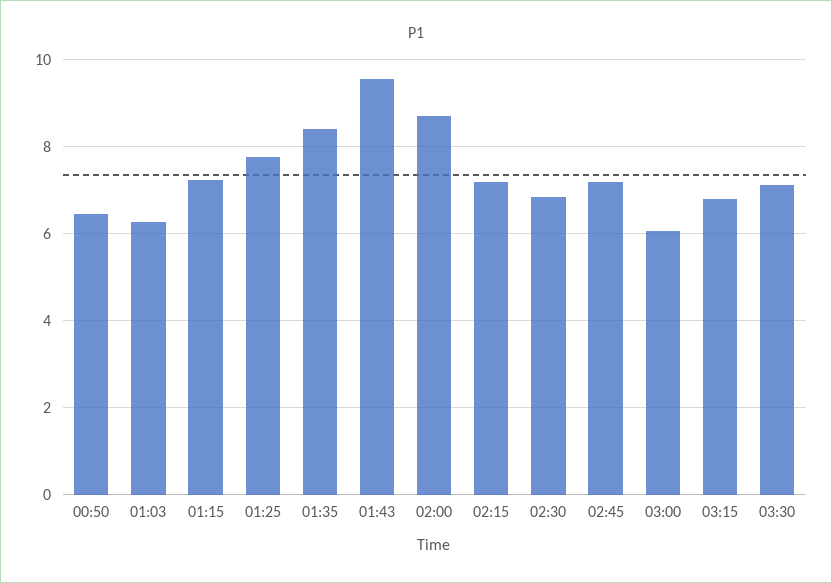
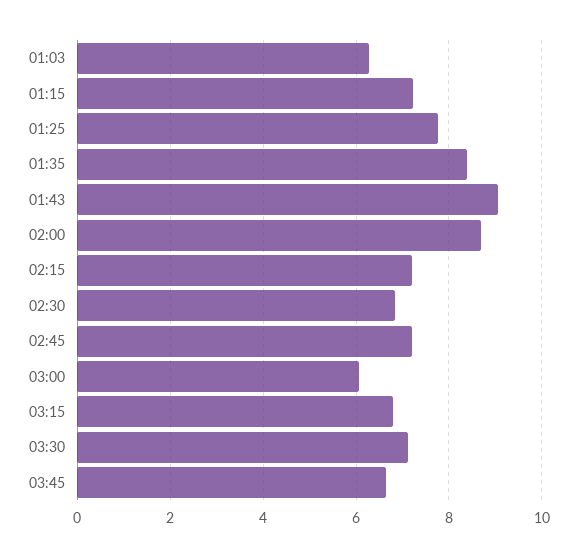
00:50: 6.4 -> none
01:43: 9.6 -> 9
03:45: none -> 6.6

